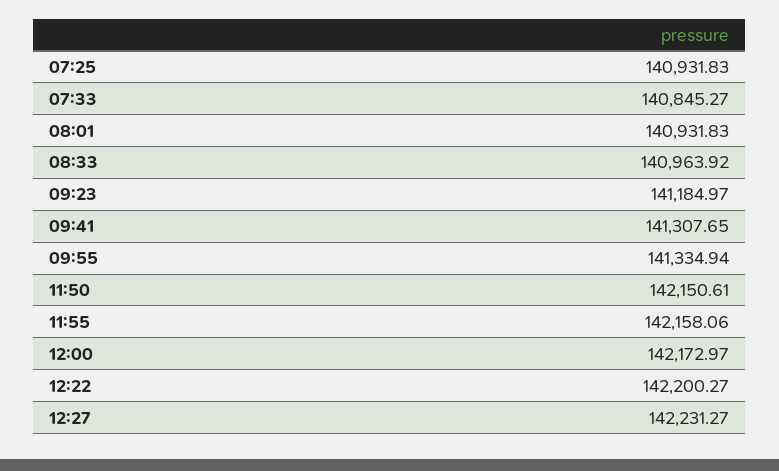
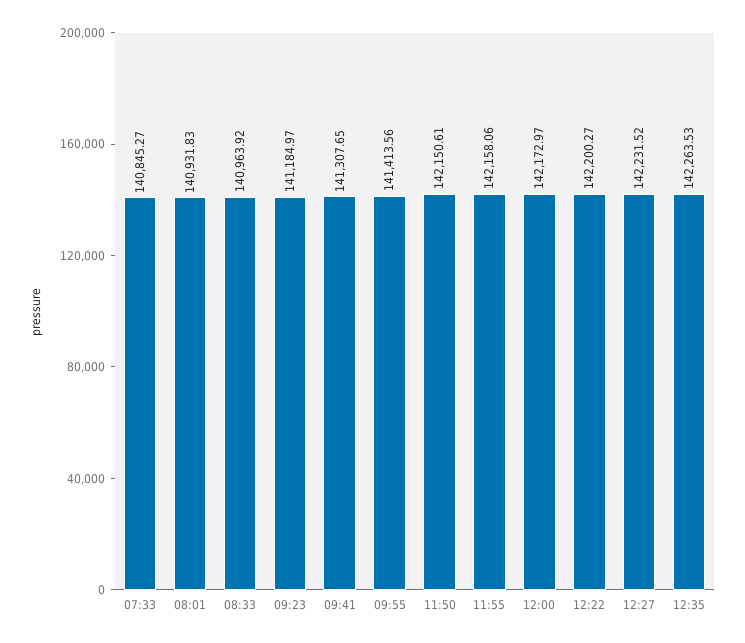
07:25: 140931.83 -> none
09:55: 141334.94 -> 141413.56
12:27: 142231.27 -> 142231.52
12:35: none -> 142263.53

